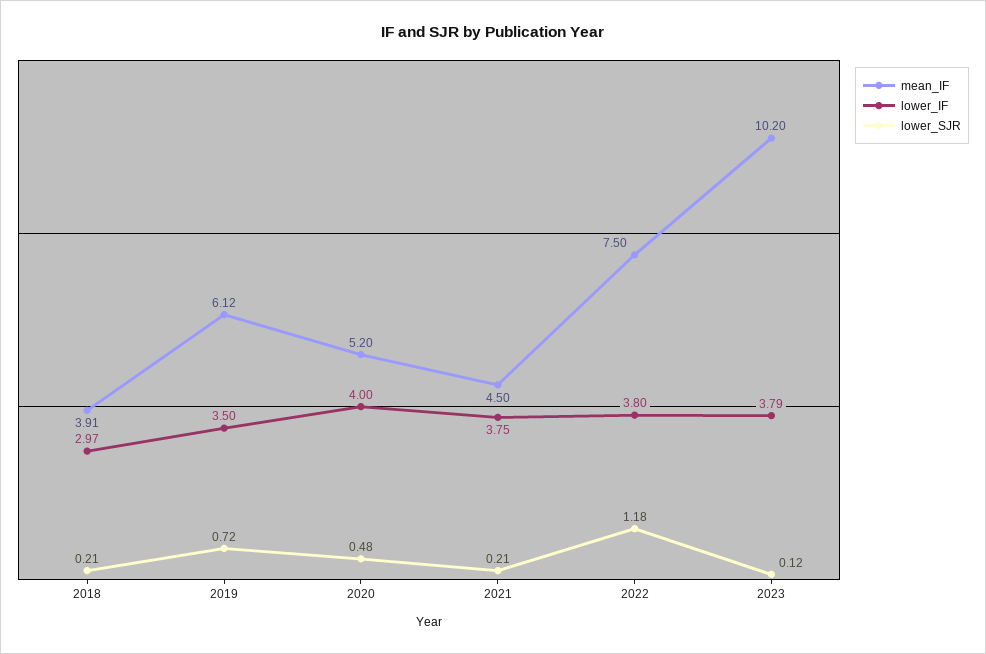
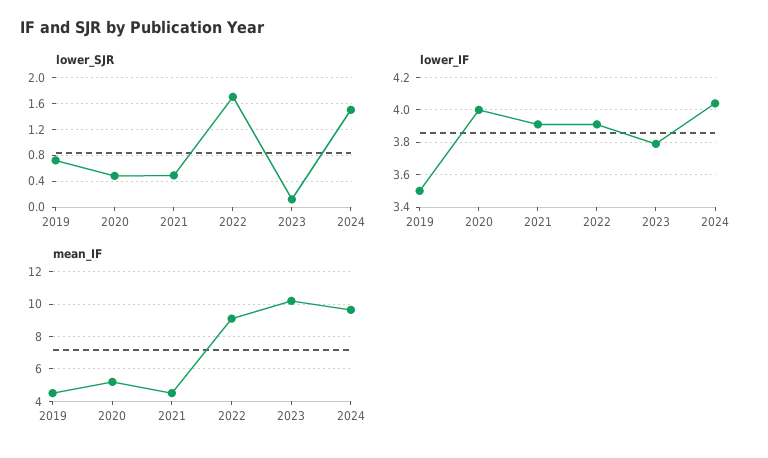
mean_IF, 2018: 3.91 -> none
lower_IF, 2018: 2.97 -> none
lower_SJR, 2018: 0.21 -> none
mean_IF, 2019: 6.12 -> 4.5
lower_IF, 2021: 3.75 -> 3.9
lower_SJR, 2021: 0.21 -> 0.5
mean_IF, 2022: 7.5 -> 9
lower_IF, 2022: 3.8 -> 3.9
lower_SJR, 2022: 1.18 -> 1.7
lower_SJR, 2024: none -> 1.5
lower_IF, 2024: none -> 4.05
mean_IF, 2024: none -> 9.5

